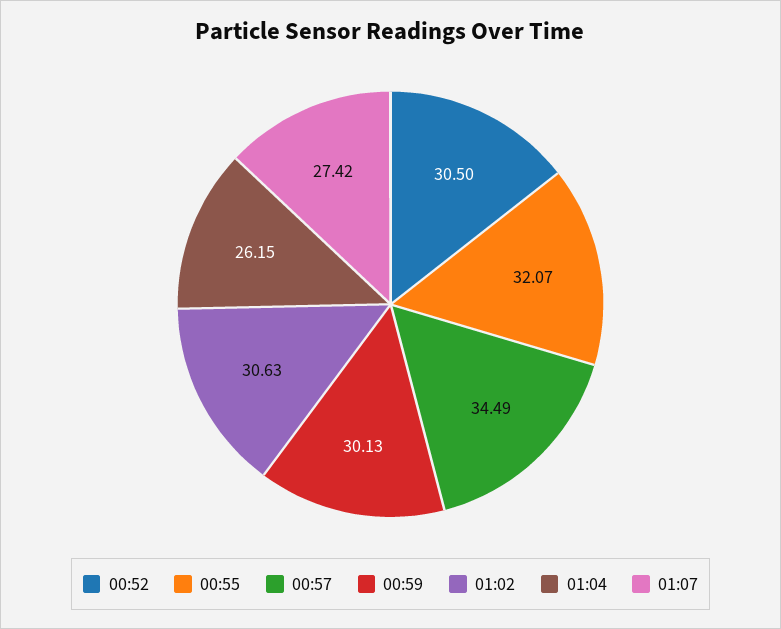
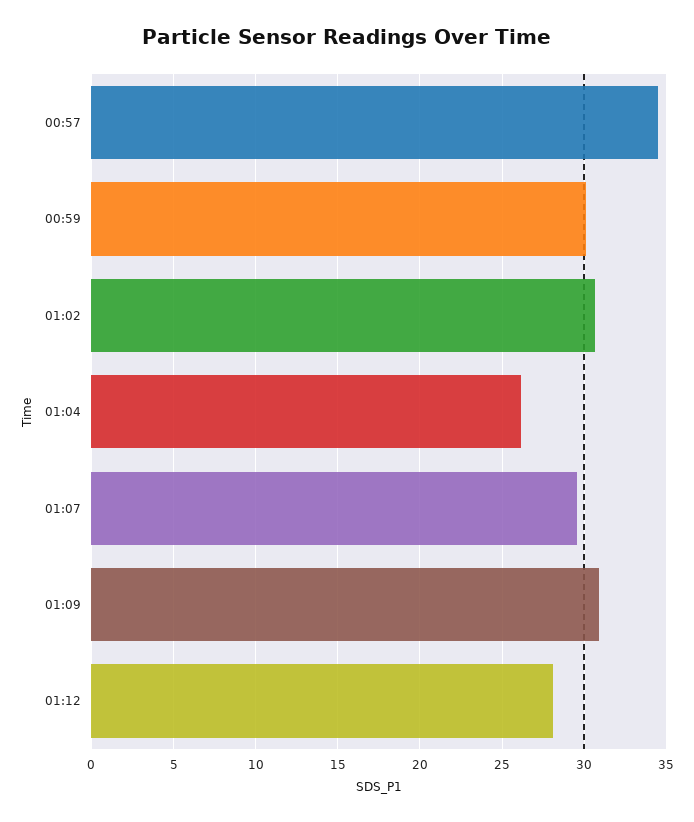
00:52: 30.5 -> none
00:55: 32.07 -> none
01:07: 27.42 -> 29.5
01:09: none -> 31
01:12: none -> 28

